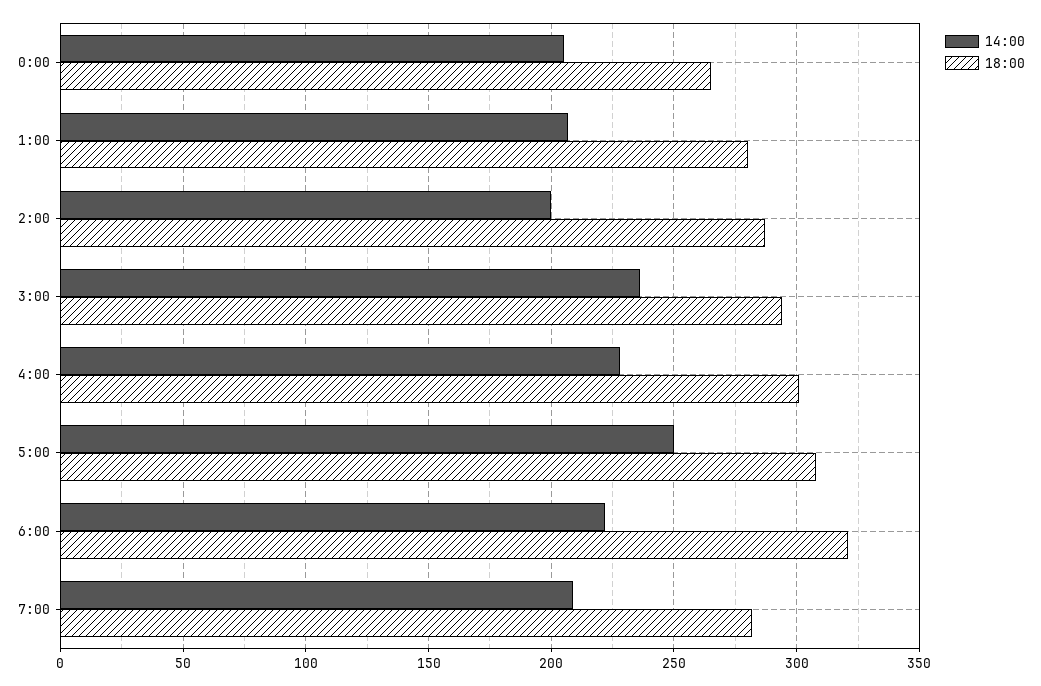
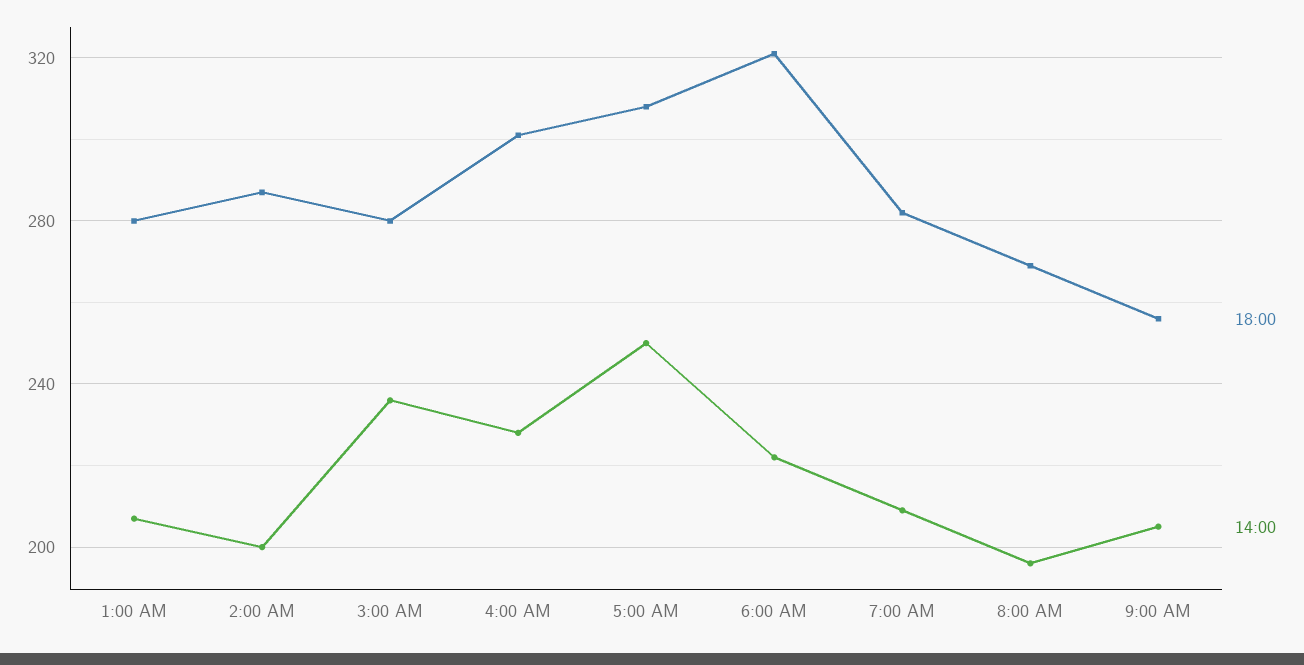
14:00, 0:00: 205 -> none
18:00, 0:00: 265 -> none
18:00, 3:00: 295 -> 280
18:00, 8:00 AM: none -> 270
14:00, 8:00 AM: none -> 195
18:00, 9:00 AM: none -> 255
14:00, 9:00 AM: none -> 205

